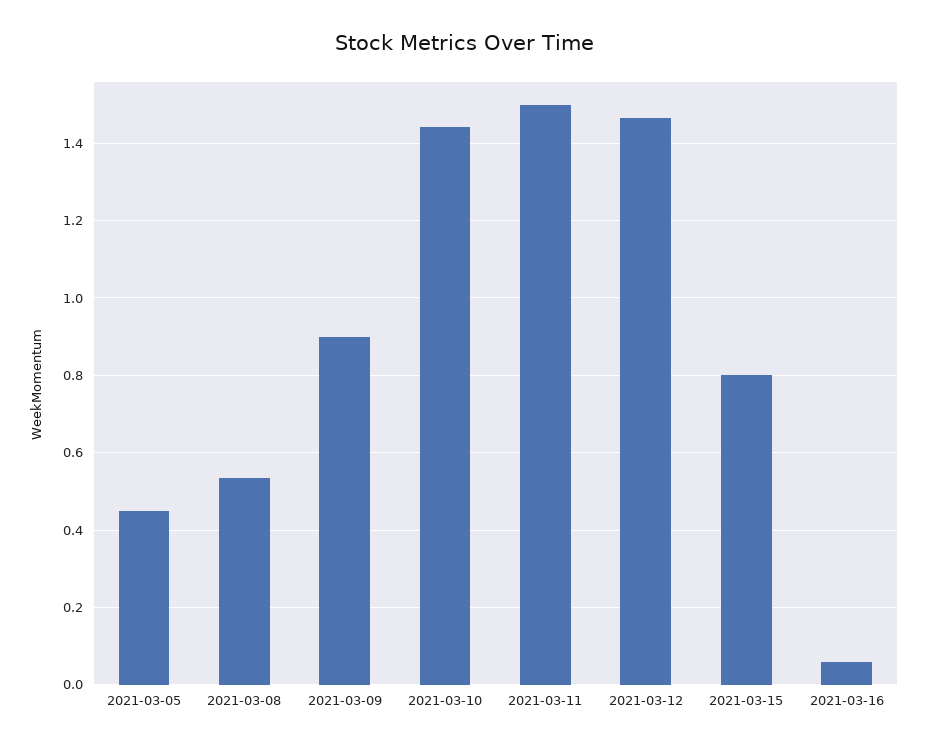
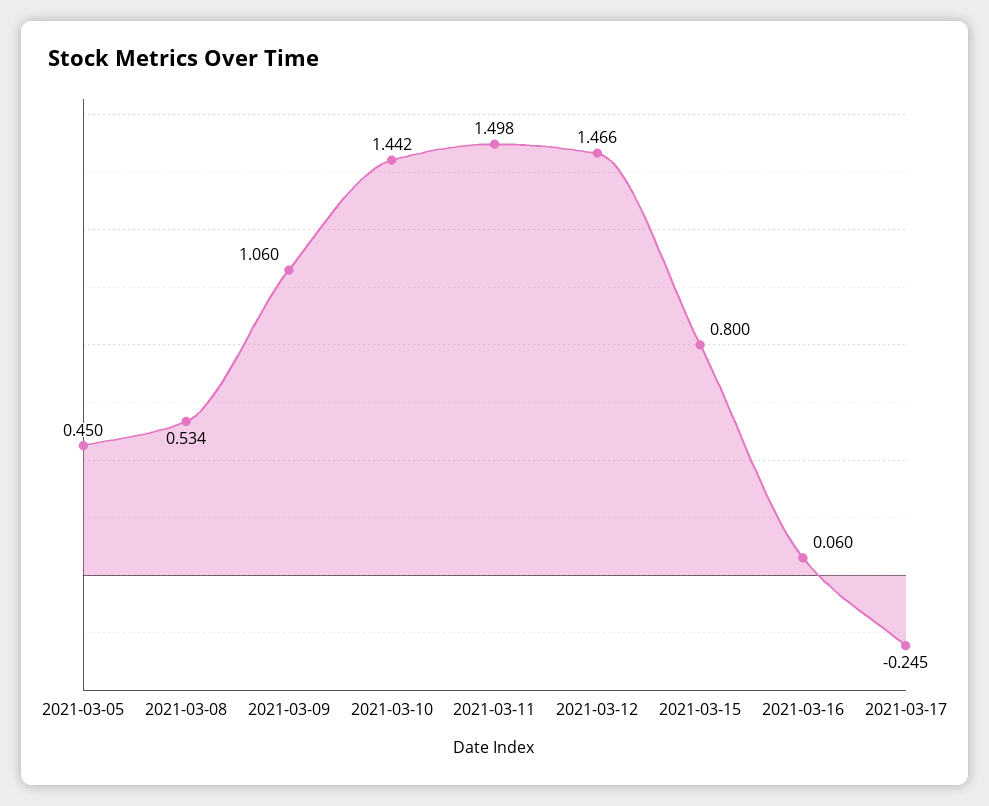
2021-03-09: 0.9 -> 1.06
2021-03-17: none -> -0.245

